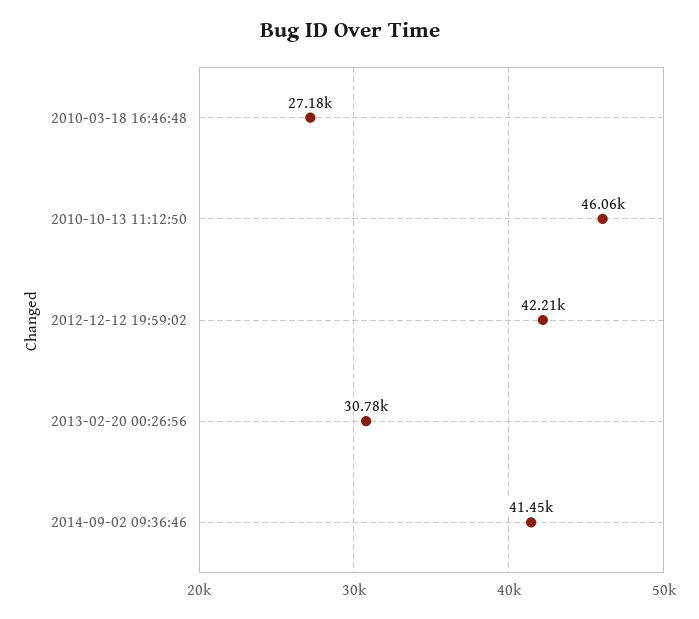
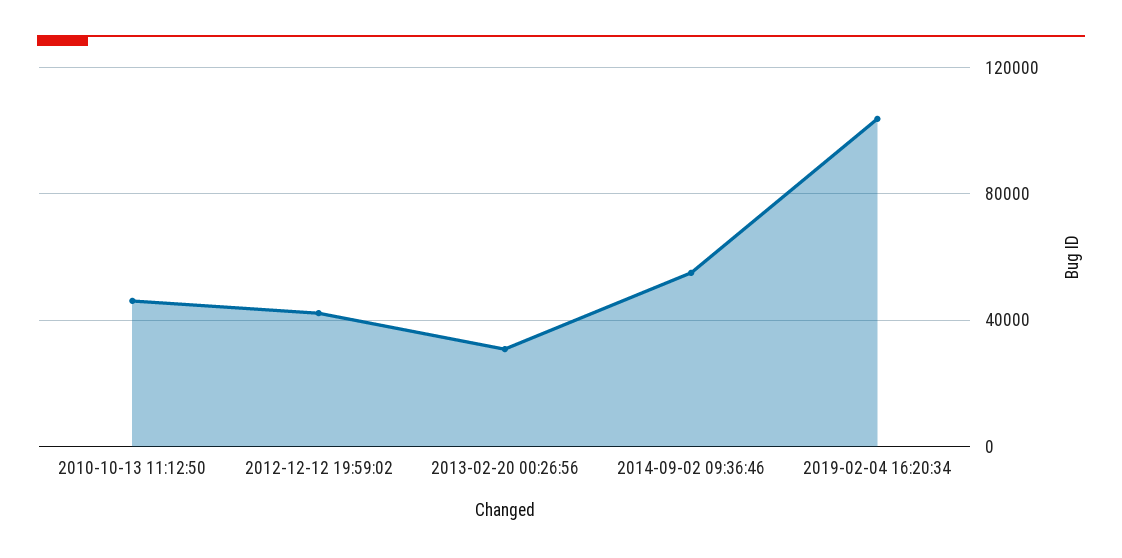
2010-03-18 16:46:48: 27180 -> none
2014-09-02 09:36:46: 41450 -> 55000
2019-02-04 16:20:34: none -> 105000

